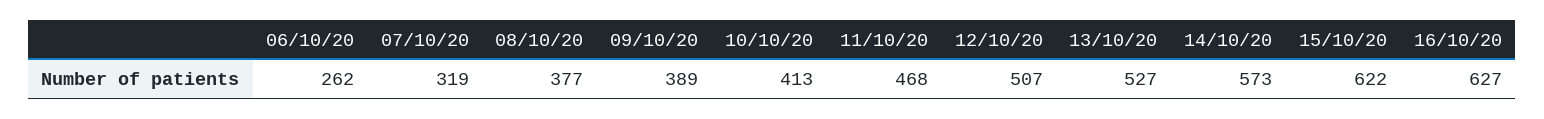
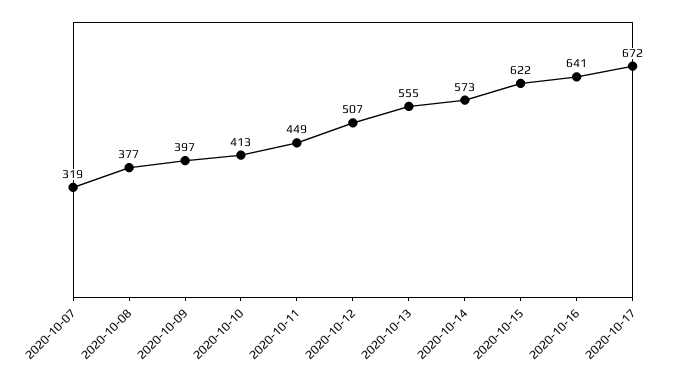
06/10/20: 262 -> none
09/10/20: 389 -> 397
11/10/20: 468 -> 449
13/10/20: 527 -> 555
16/10/20: 627 -> 641
2020-10-17: none -> 672

